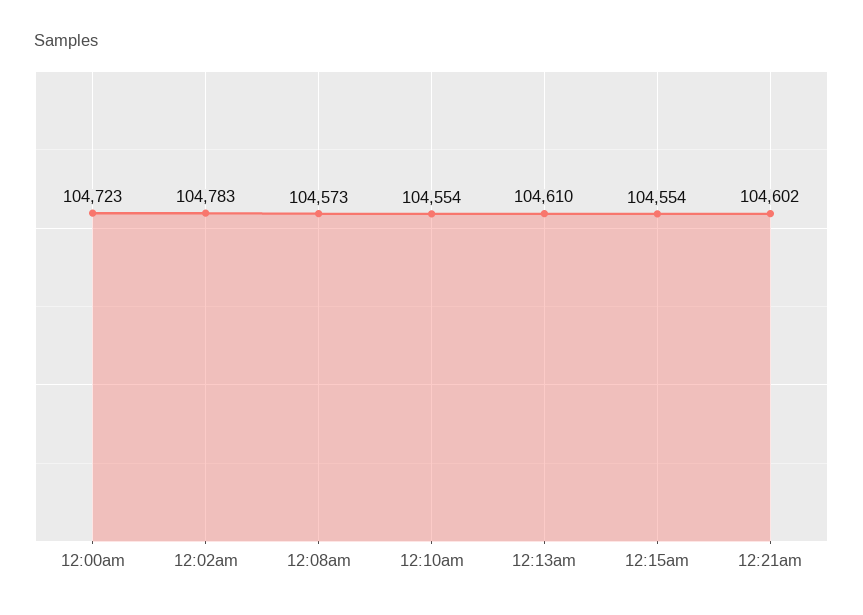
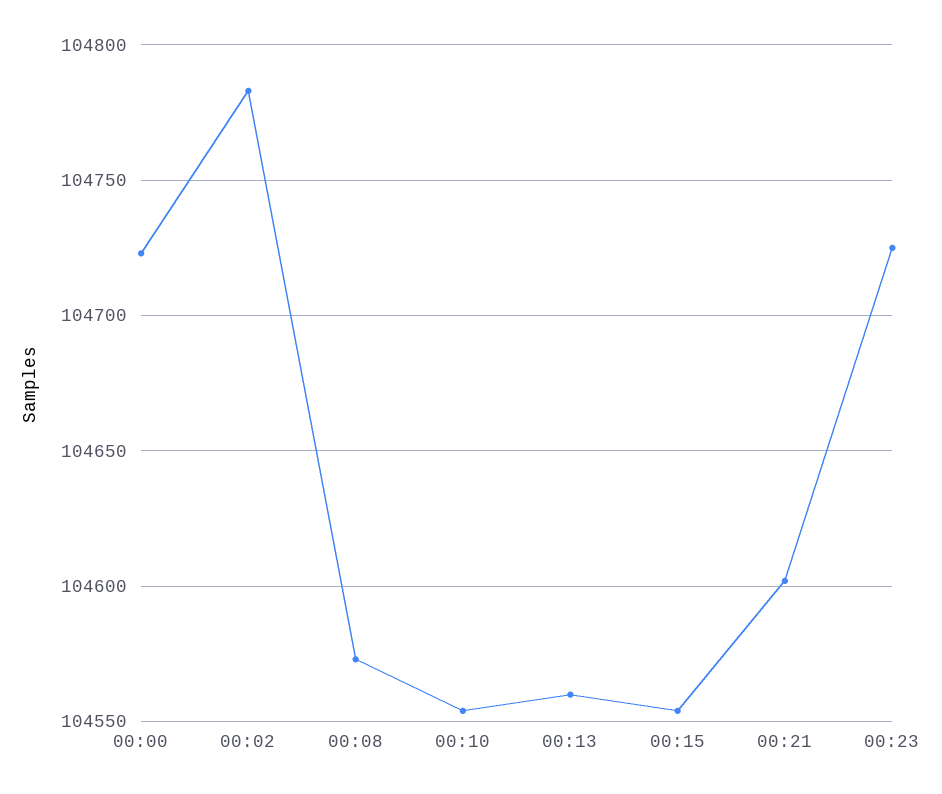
12:13am: 104610 -> 104560
00:23: none -> 104725

